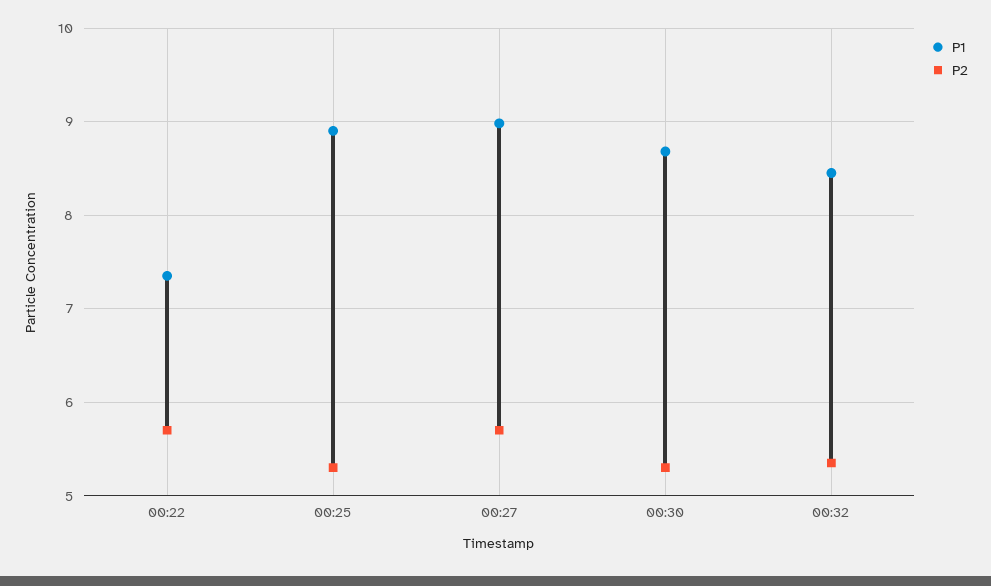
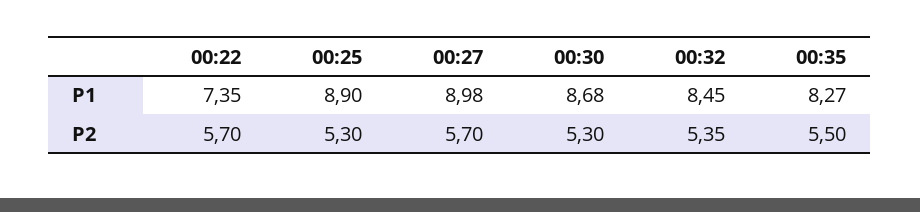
P1, 00:35: none -> 8.27
P2, 00:35: none -> 5.5

